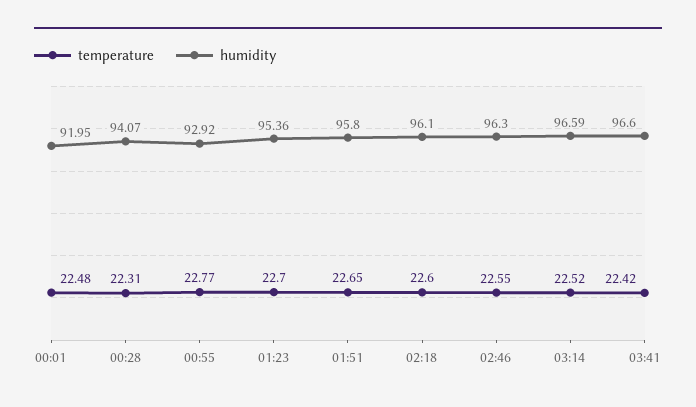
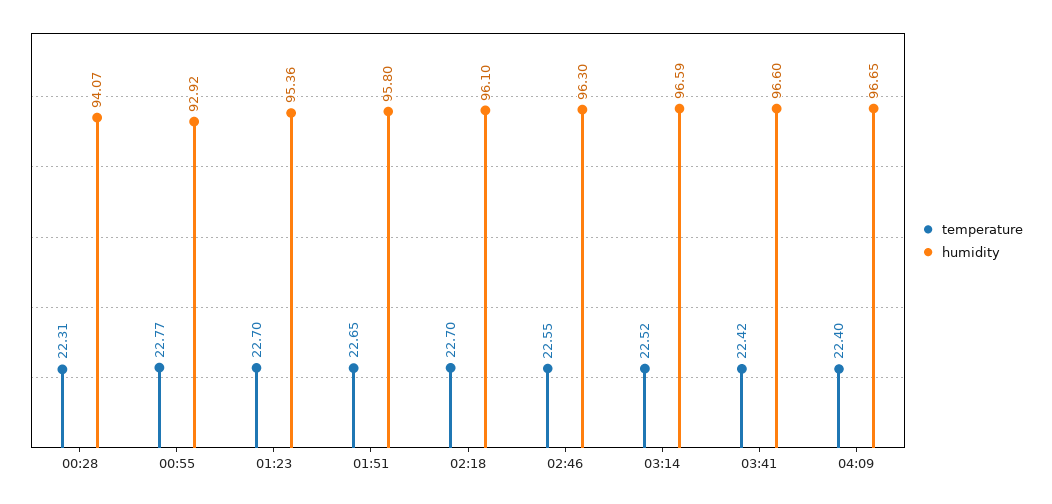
temperature, 00:01: 22.48 -> none
humidity, 00:01: 91.95 -> none
temperature, 02:18: 22.6 -> 22.7
temperature, 04:09: none -> 22.4
humidity, 04:09: none -> 96.65

